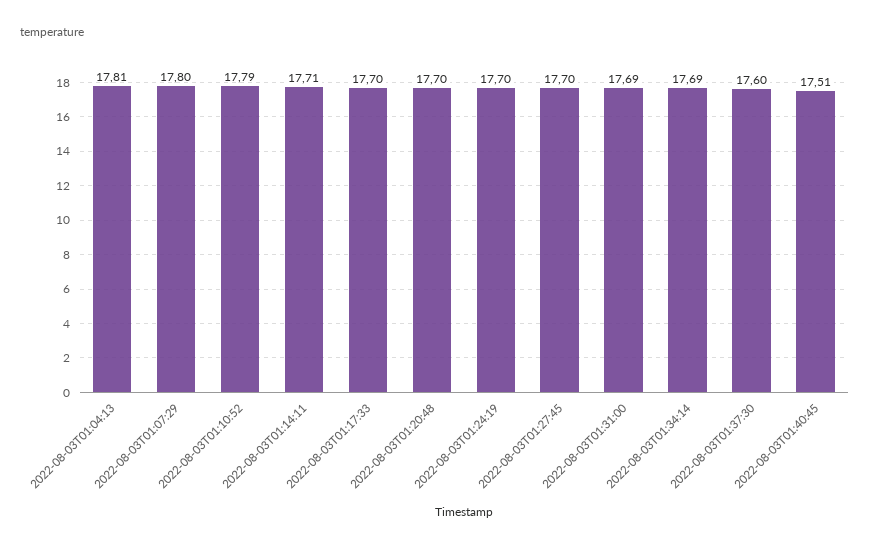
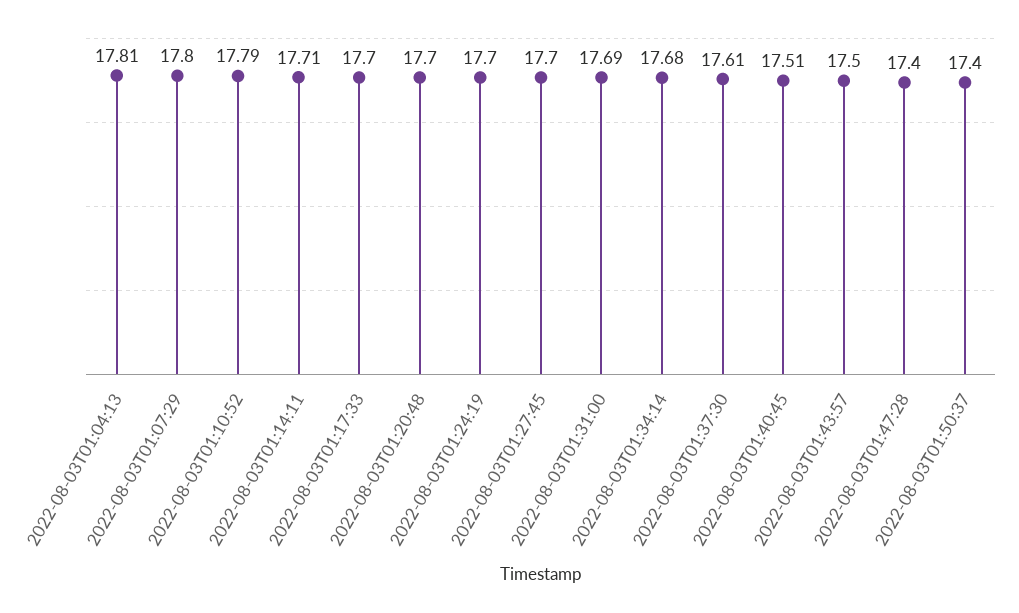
2022-08-03T01:34:14: 17.69 -> 17.68
2022-08-03T01:37:30: 17.6 -> 17.61
2022-08-03T01:43:57: none -> 17.5
2022-08-03T01:47:28: none -> 17.4
2022-08-03T01:50:37: none -> 17.4

